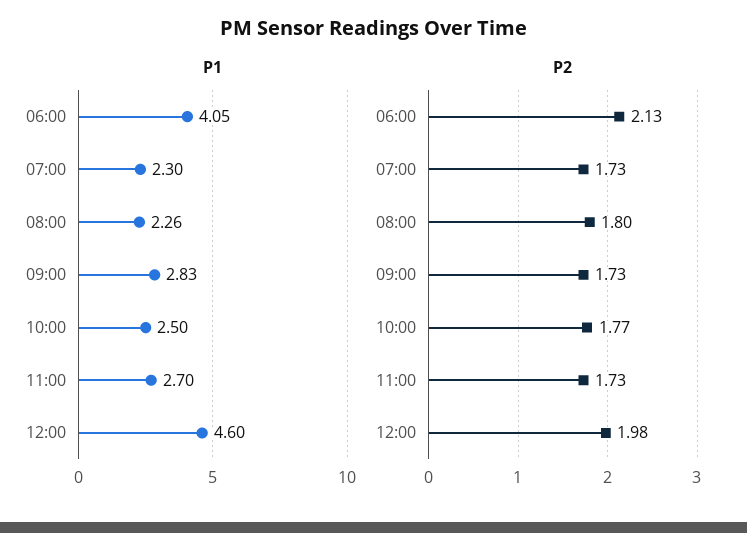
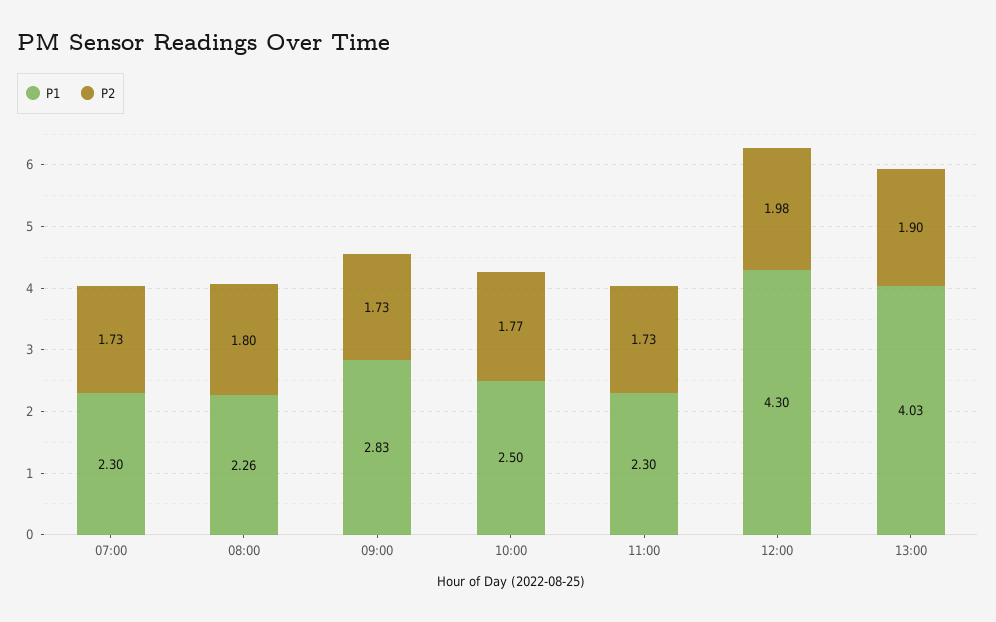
P1, 06:00: 4.05 -> none
P1, 11:00: 2.7 -> 2.3
P1, 12:00: 4.6 -> 4.3
P2, 06:00: 2.13 -> none
P1, 13:00: none -> 4.03
P2, 13:00: none -> 1.9

